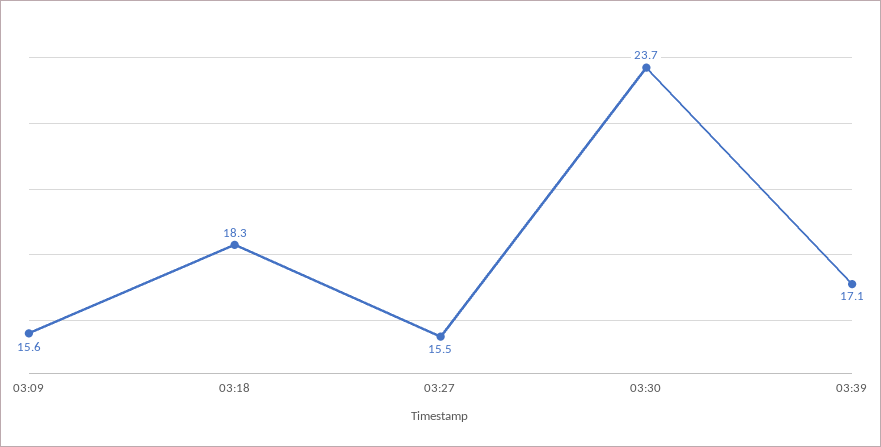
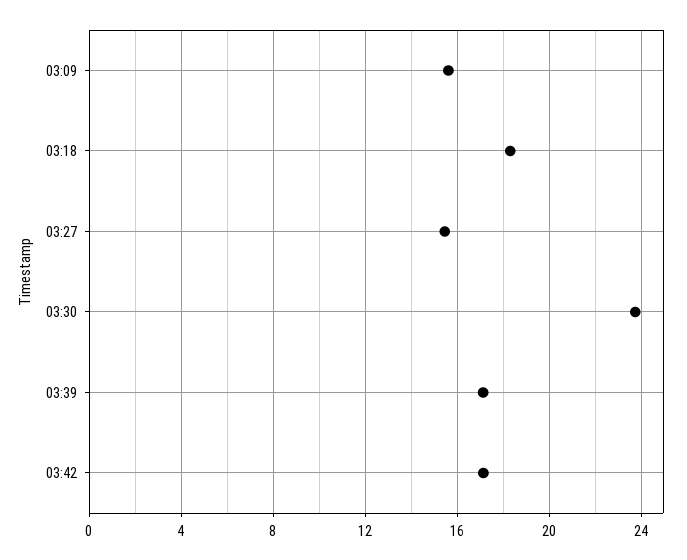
03:42: none -> 17

